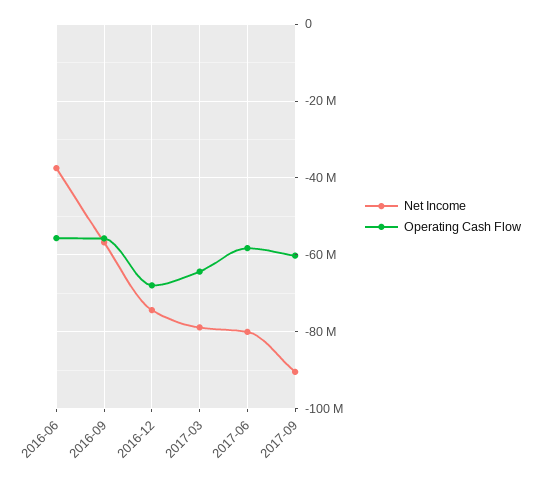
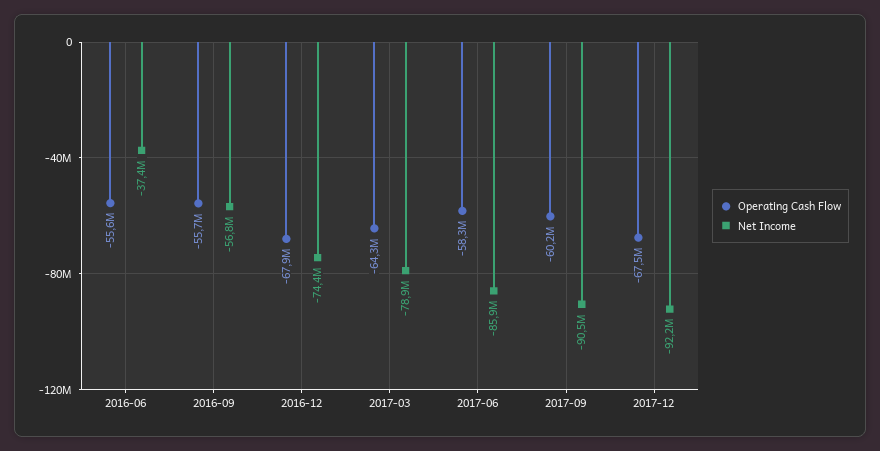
Net Income, 2017-06: -80000000 -> -85900000
Operating Cash Flow, 2017-12: none -> -67500000
Net Income, 2017-12: none -> -92200000

